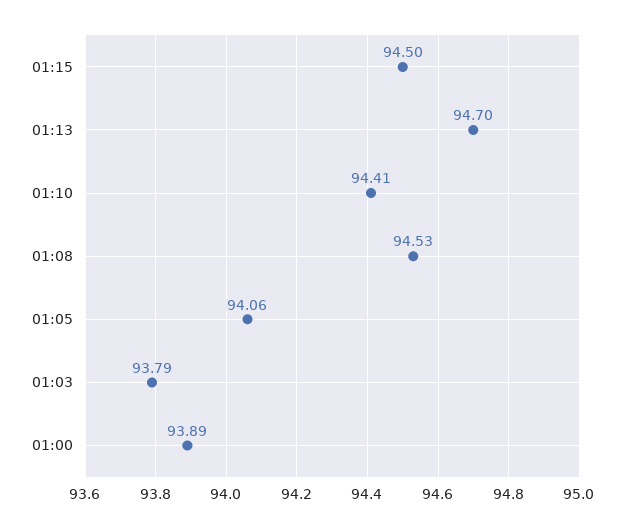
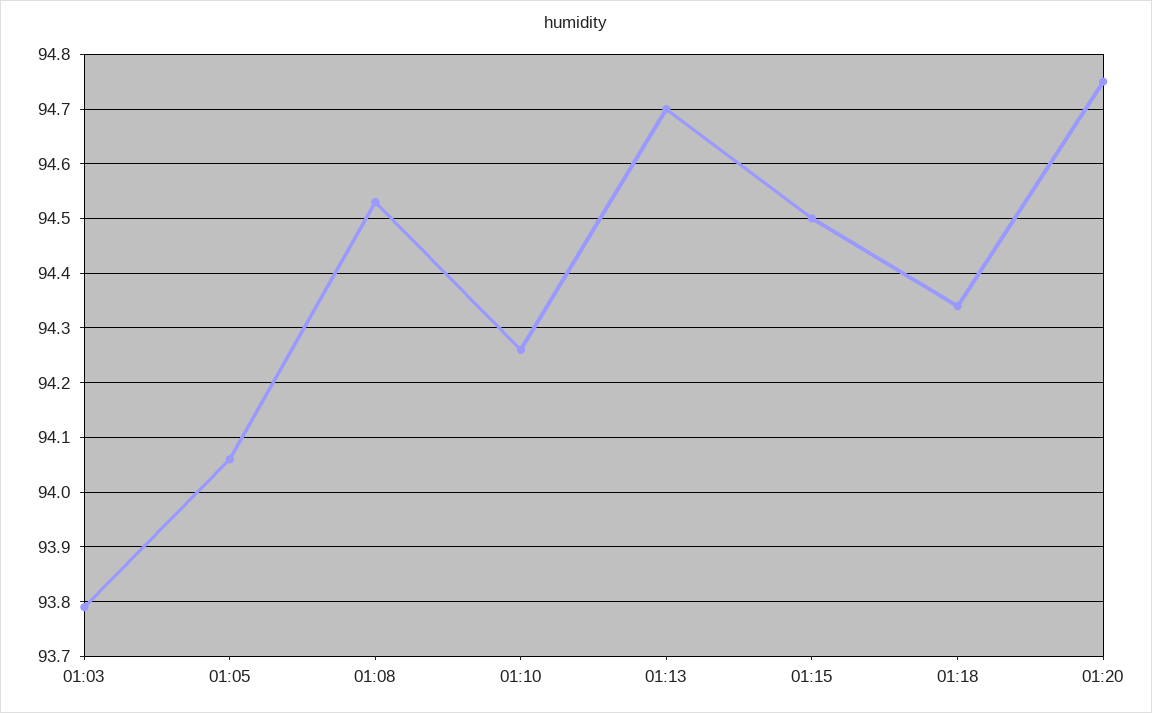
01:10: 94.41 -> 94.25
01:00: 93.89 -> none
01:18: none -> 94.35
01:20: none -> 94.75

